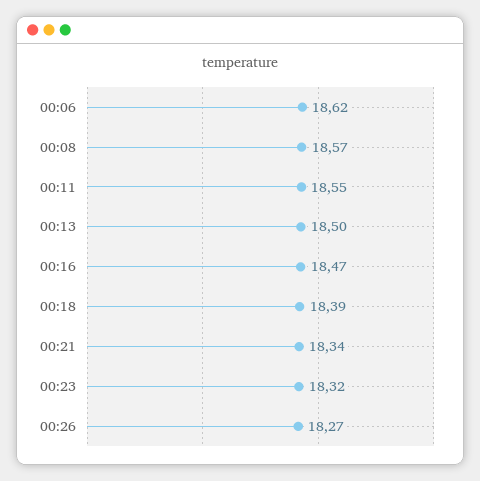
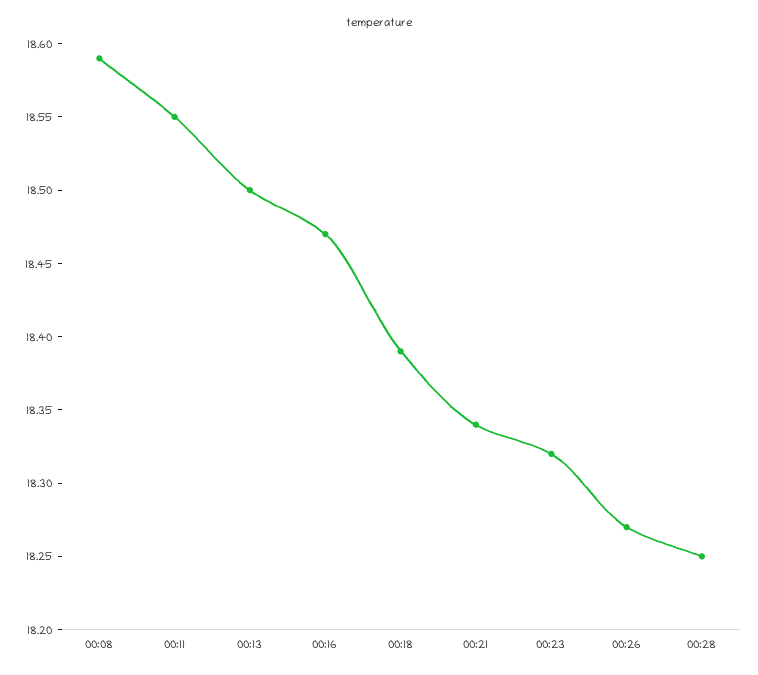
00:06: 18.62 -> none
00:08: 18.57 -> 18.59
00:28: none -> 18.25

